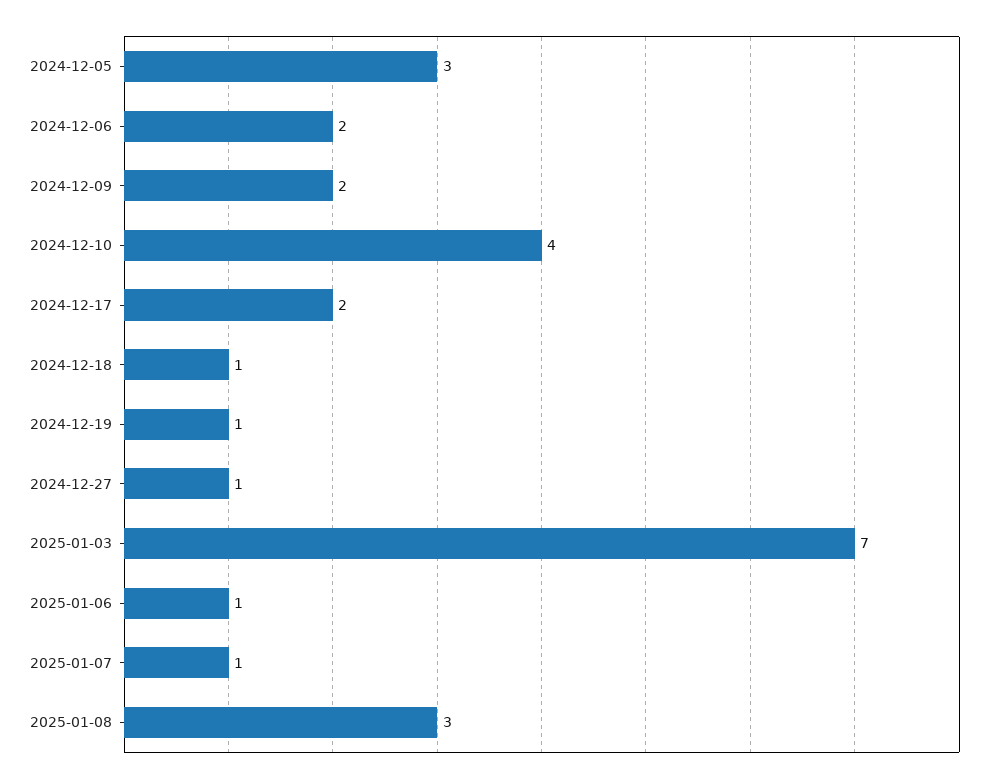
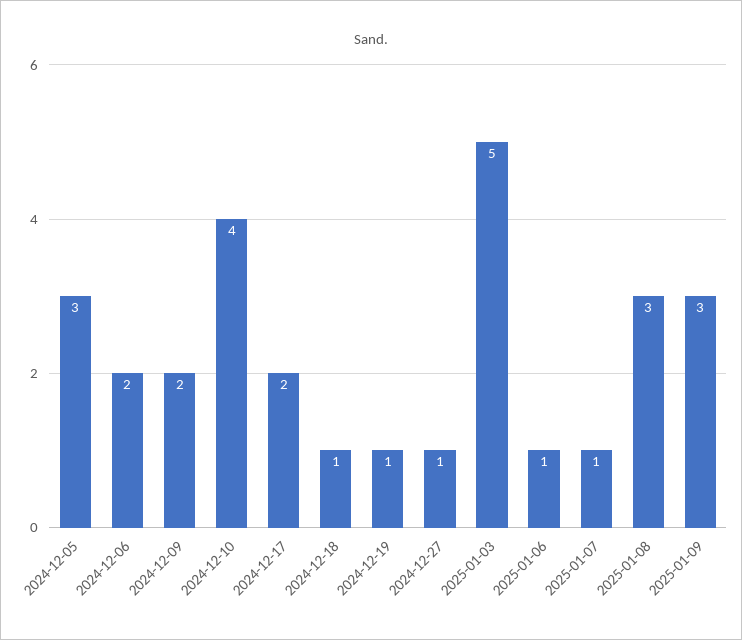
2025-01-03: 7 -> 5
2025-01-09: none -> 3

